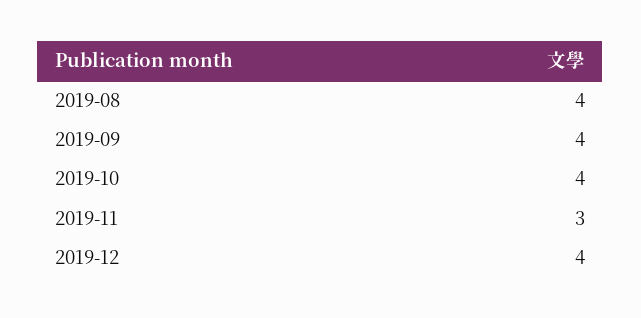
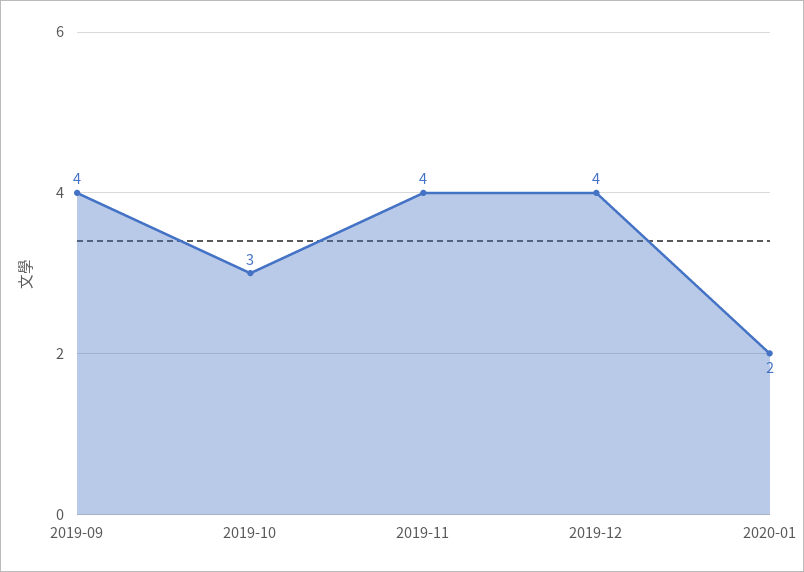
2019-08: 4 -> none
2019-10: 4 -> 3
2019-11: 3 -> 4
2020-01: none -> 2

